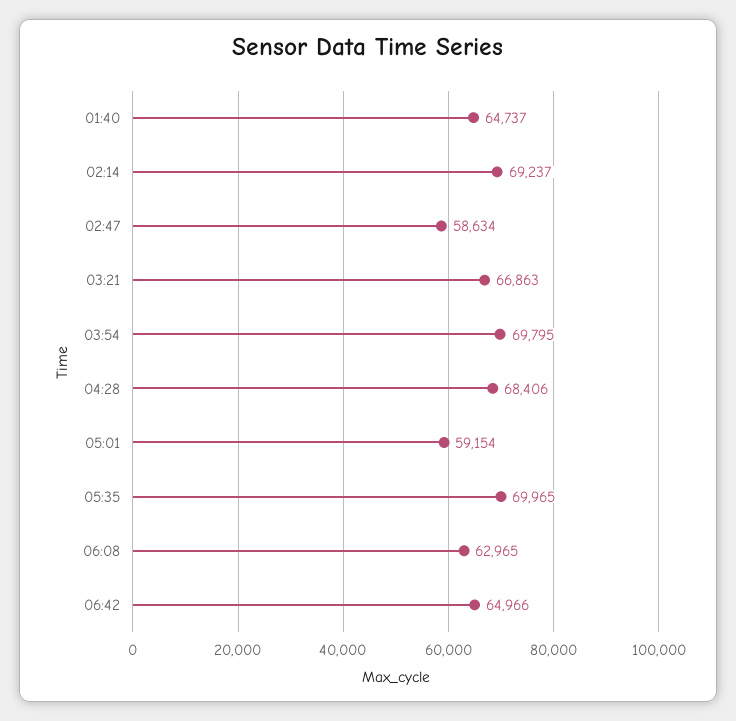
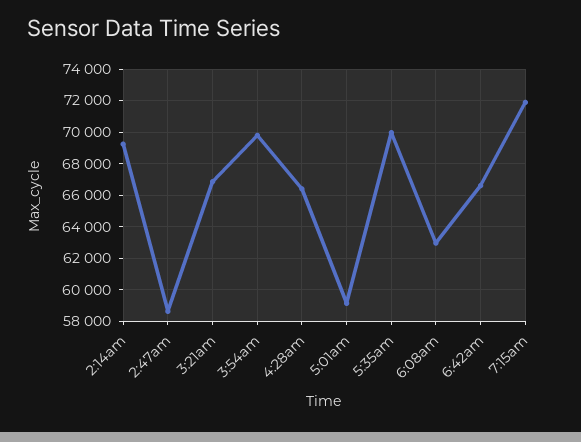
01:40: 64737 -> none
04:28: 68406 -> 66500
06:42: 64966 -> 66500
7:15am: none -> 72000

